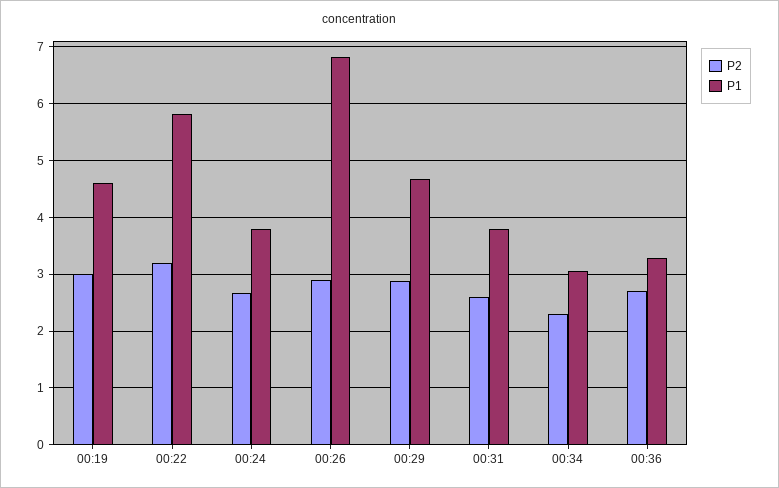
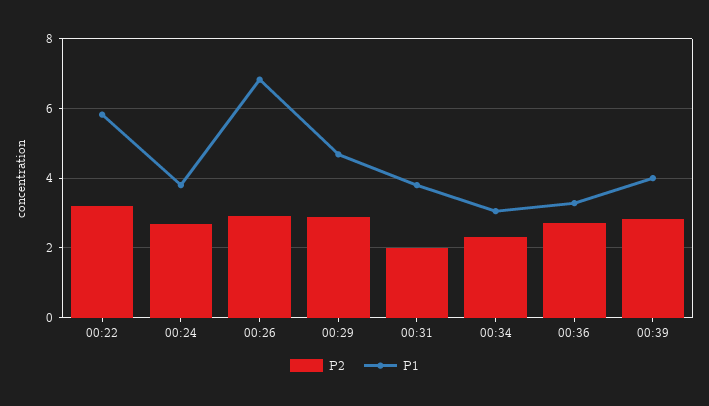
P2, 00:19: 3 -> none
P1, 00:19: 4.6 -> none
P2, 00:31: 2.6 -> 2
P2, 00:39: none -> 2.8
P1, 00:39: none -> 4

